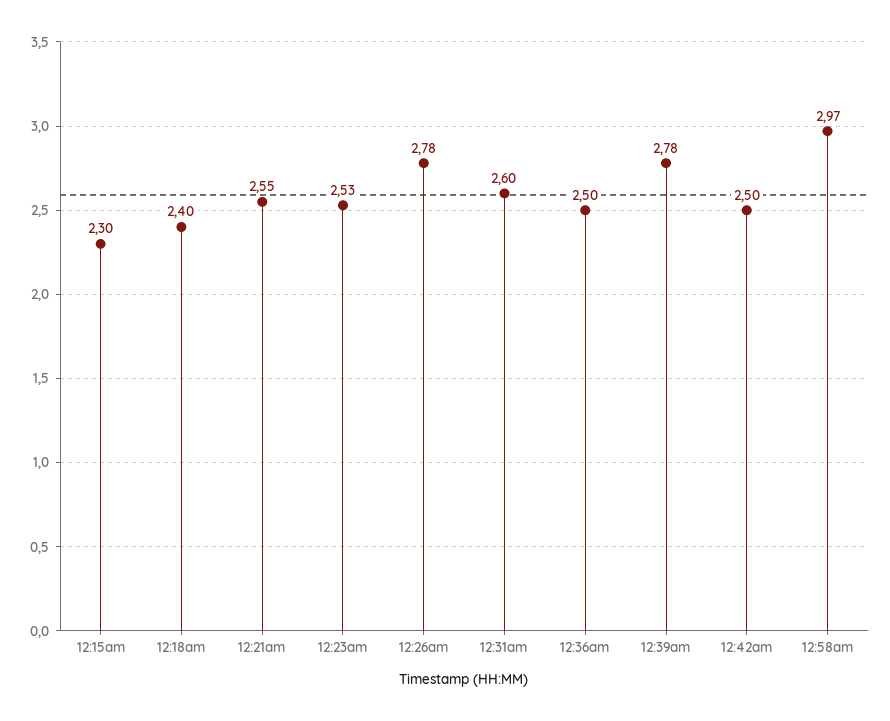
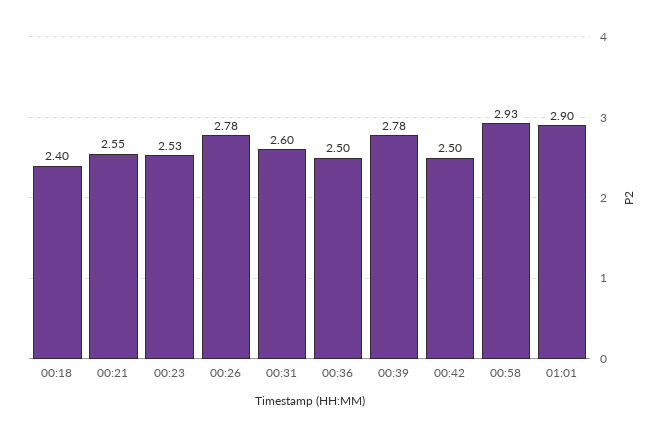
12:15am: 2.3 -> none
12:58am: 2.97 -> 2.93
01:01: none -> 2.9

